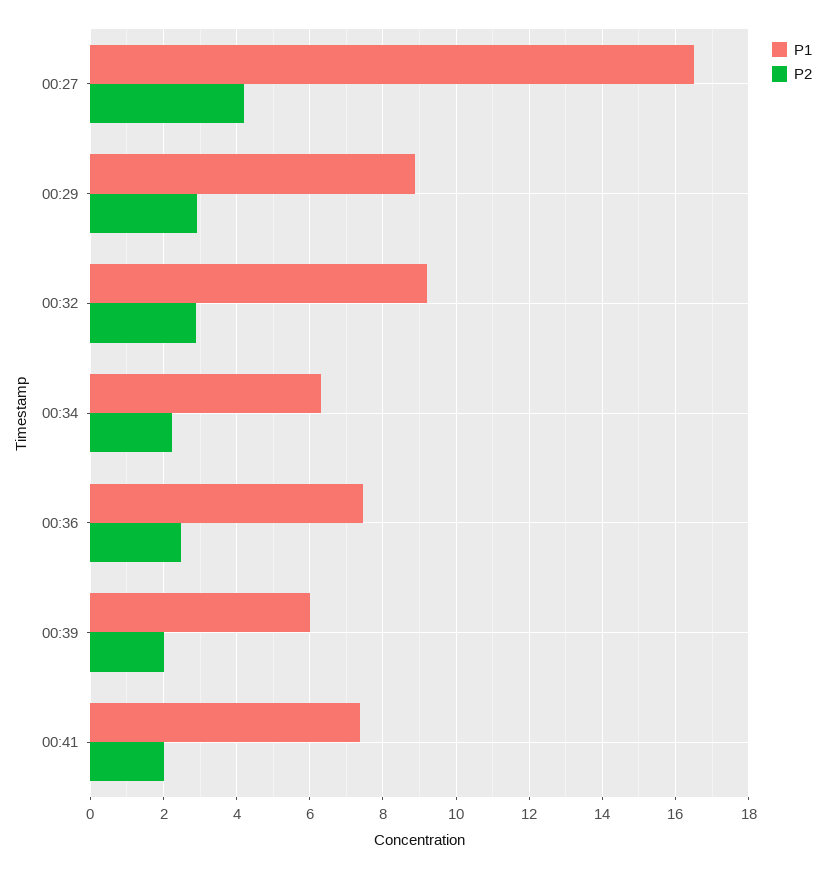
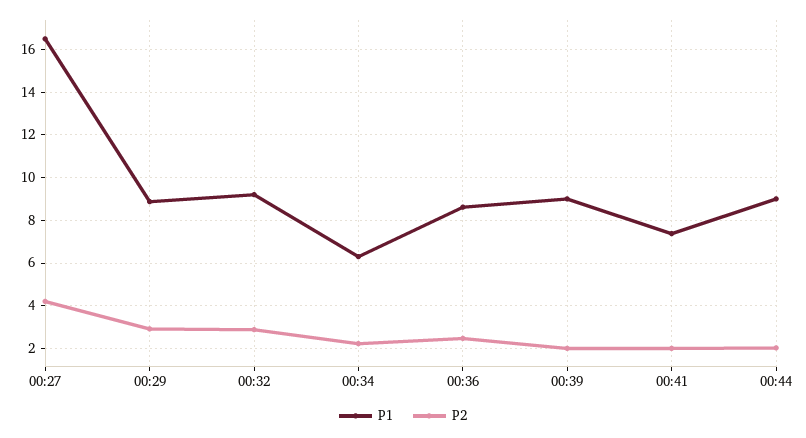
P1, 00:36: 7.4 -> 8.5
P1, 00:39: 6 -> 9
P1, 00:44: none -> 9
P2, 00:44: none -> 2

